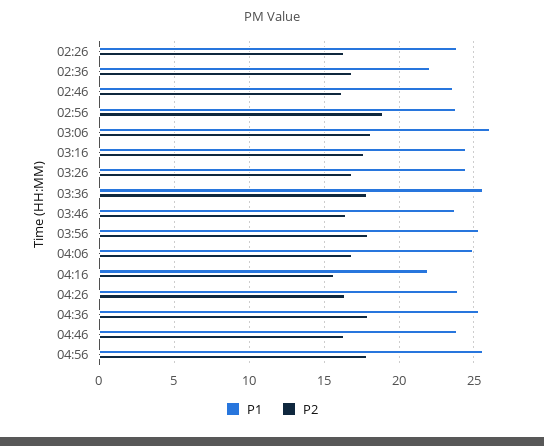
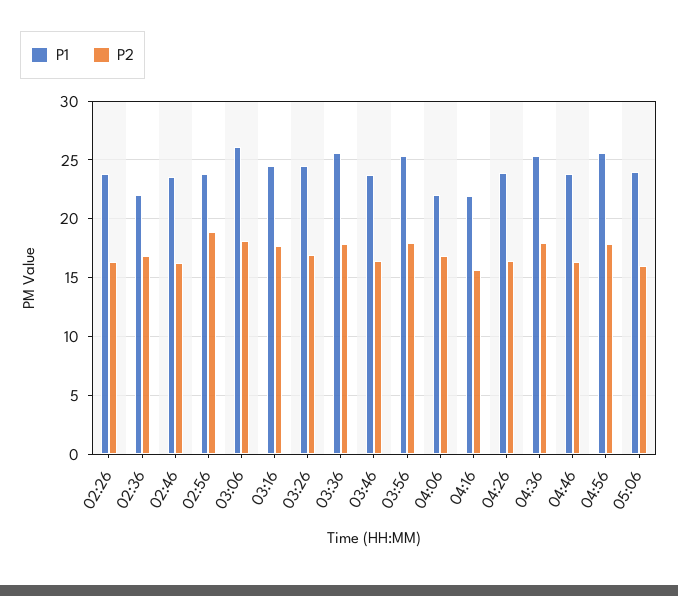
P1, 04:06: 25 -> 22
P1, 05:06: none -> 24
P2, 05:06: none -> 16

